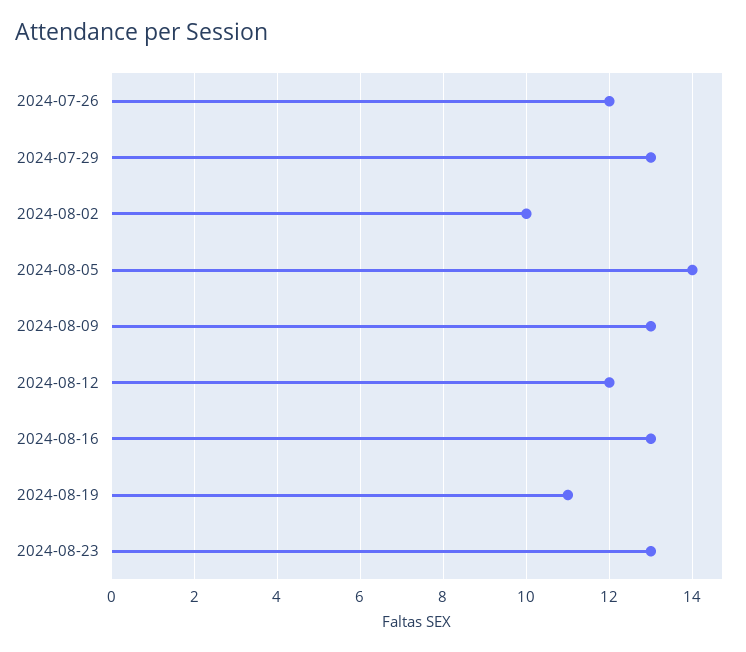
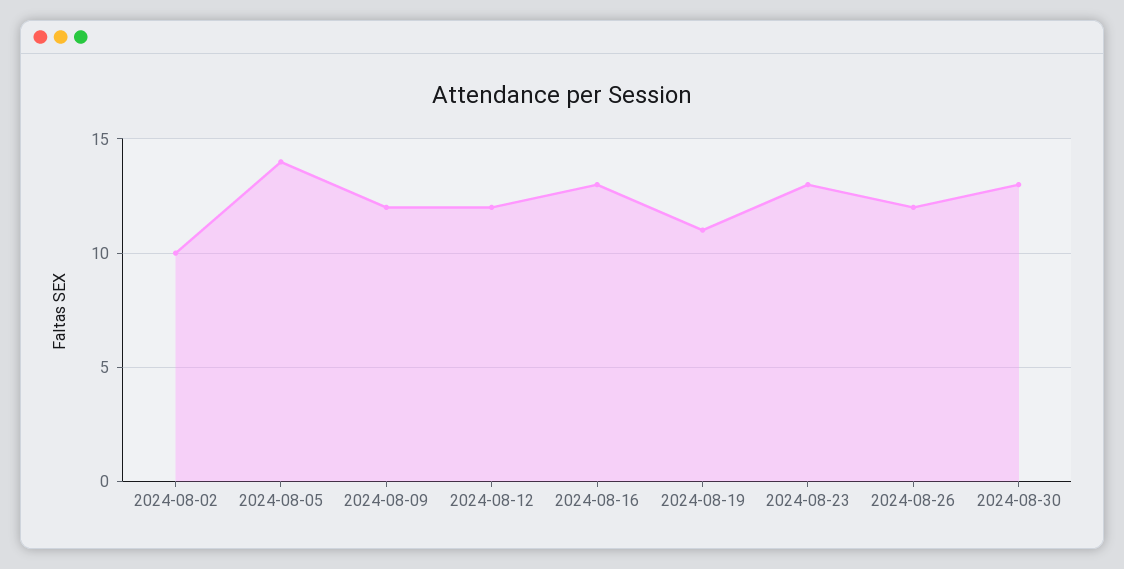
2024-07-26: 12 -> none
2024-07-29: 13 -> none
2024-08-09: 13 -> 12
2024-08-26: none -> 12
2024-08-30: none -> 13

